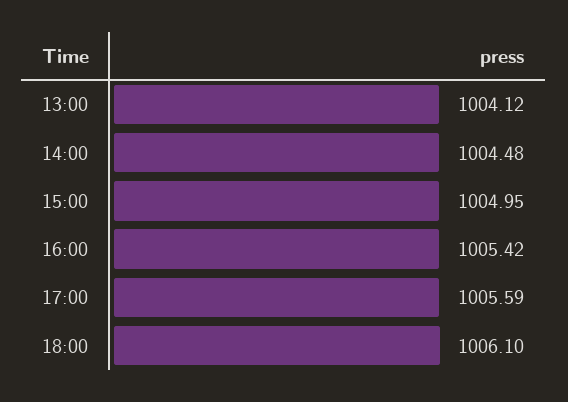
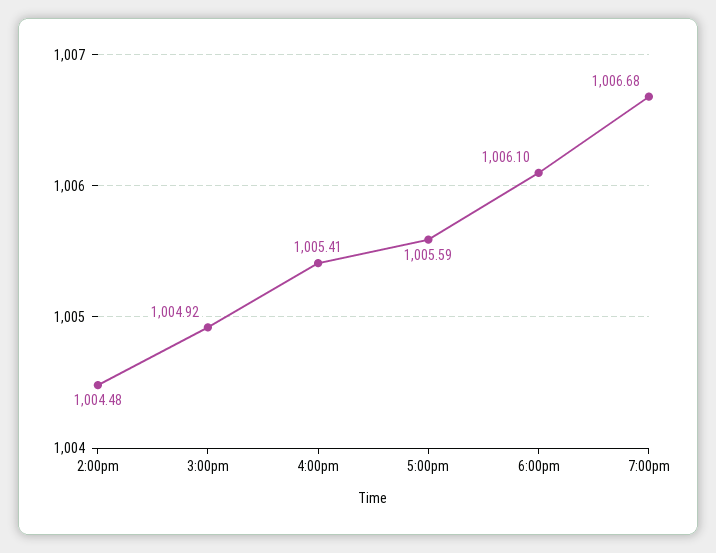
13:00: 1004.12 -> none
15:00: 1004.95 -> 1004.92
16:00: 1005.42 -> 1005.41
7:00pm: none -> 1006.68

